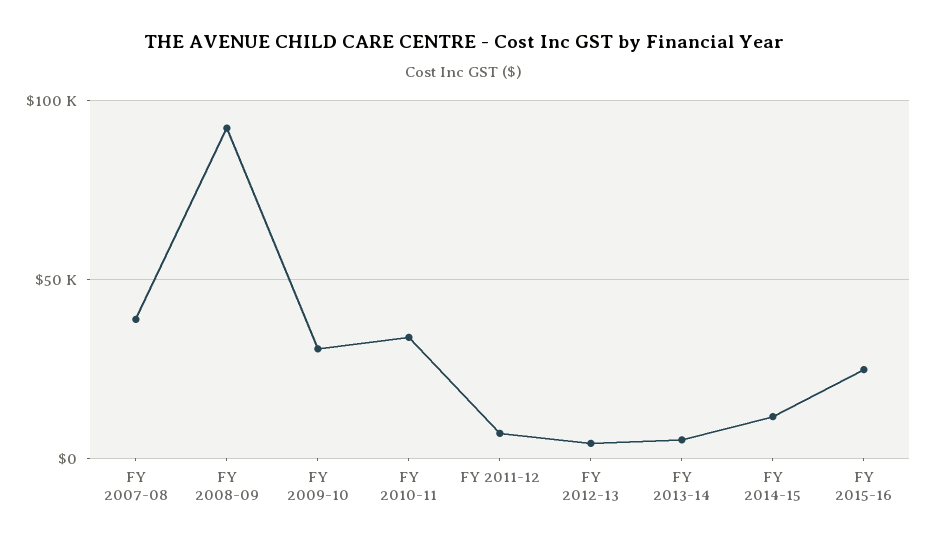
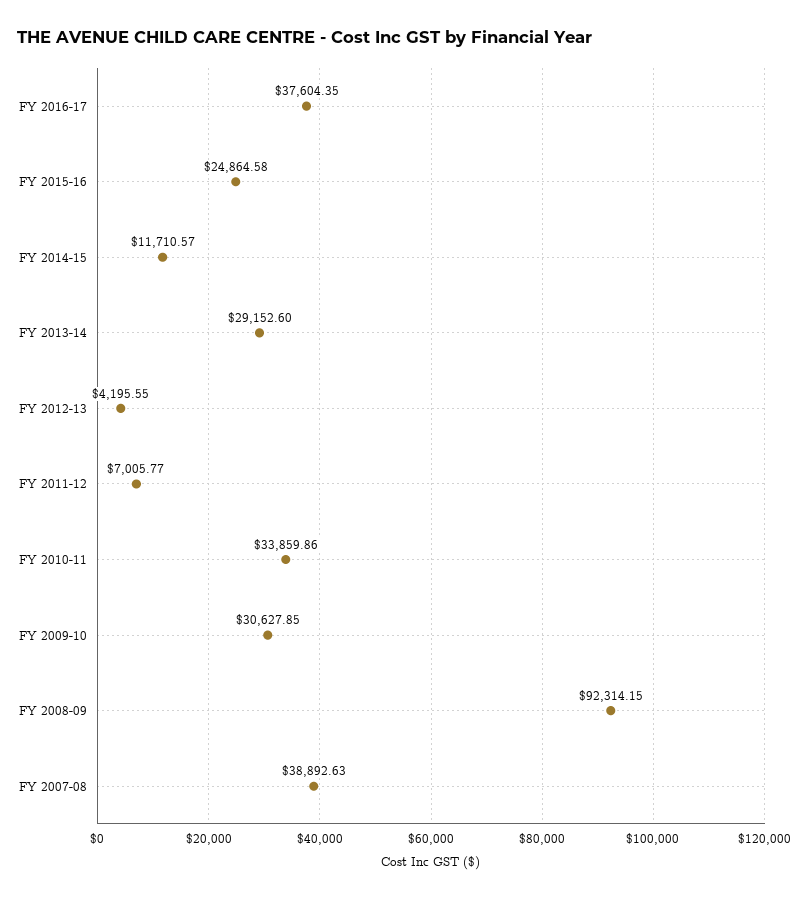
FY 2013-14: 5000 -> 29152.6
FY 2016-17: none -> 37604.35

